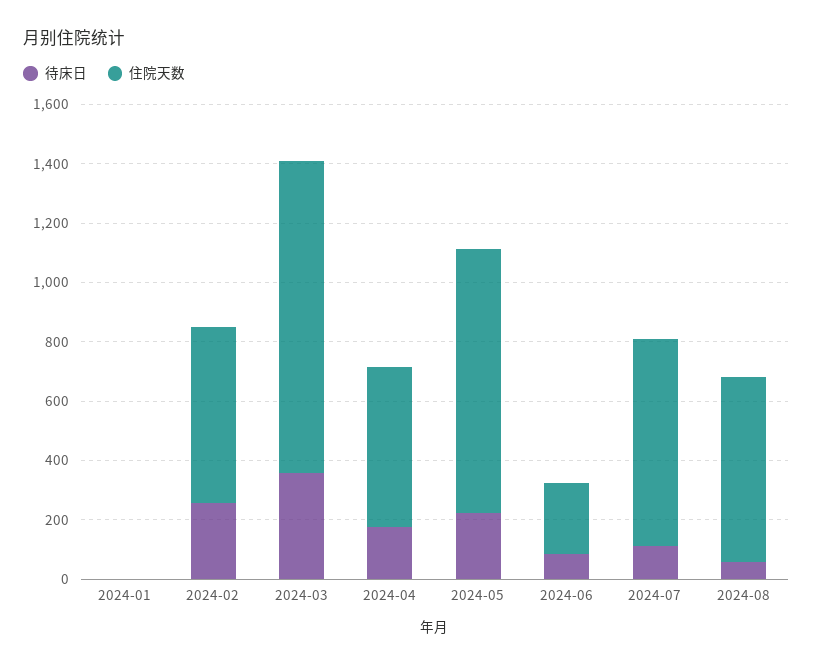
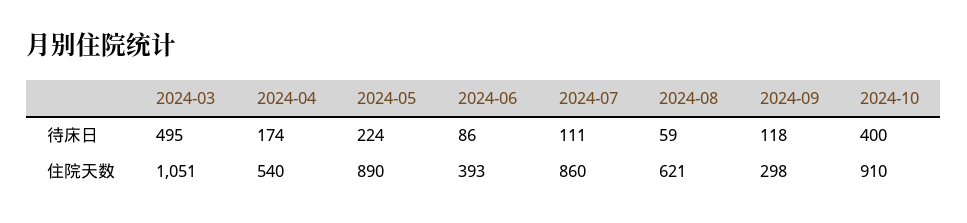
待床日, 2024-01: 0 -> none
住院天数, 2024-01: 0 -> none
待床日, 2024-02: 250 -> none
住院天数, 2024-02: 600 -> none
待床日, 2024-03: 350 -> 495
住院天数, 2024-06: 250 -> 393
住院天数, 2024-07: 700 -> 860
待床日, 2024-09: none -> 118
待床日, 2024-10: none -> 400
住院天数, 2024-09: none -> 298
住院天数, 2024-10: none -> 910

